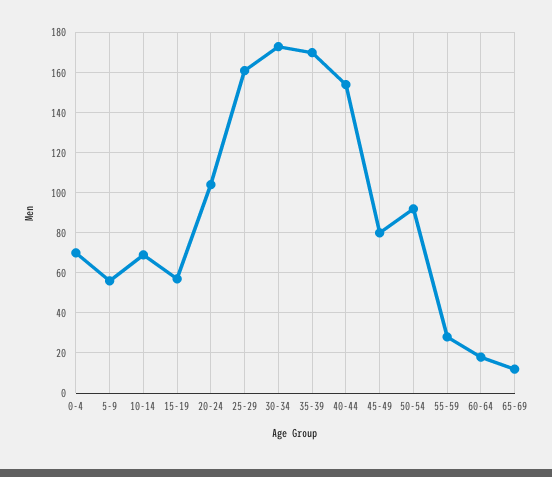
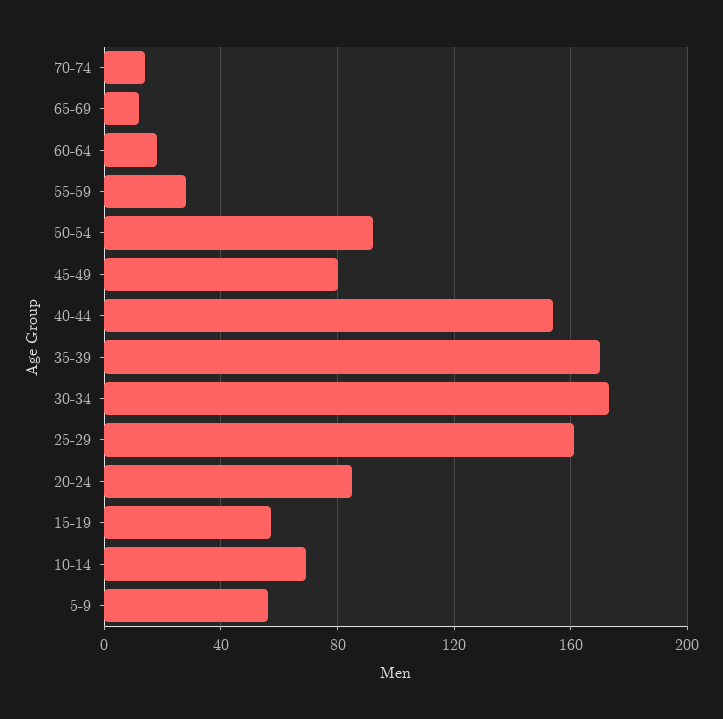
0-4: 70 -> none
20-24: 105 -> 85
70-74: none -> 15

